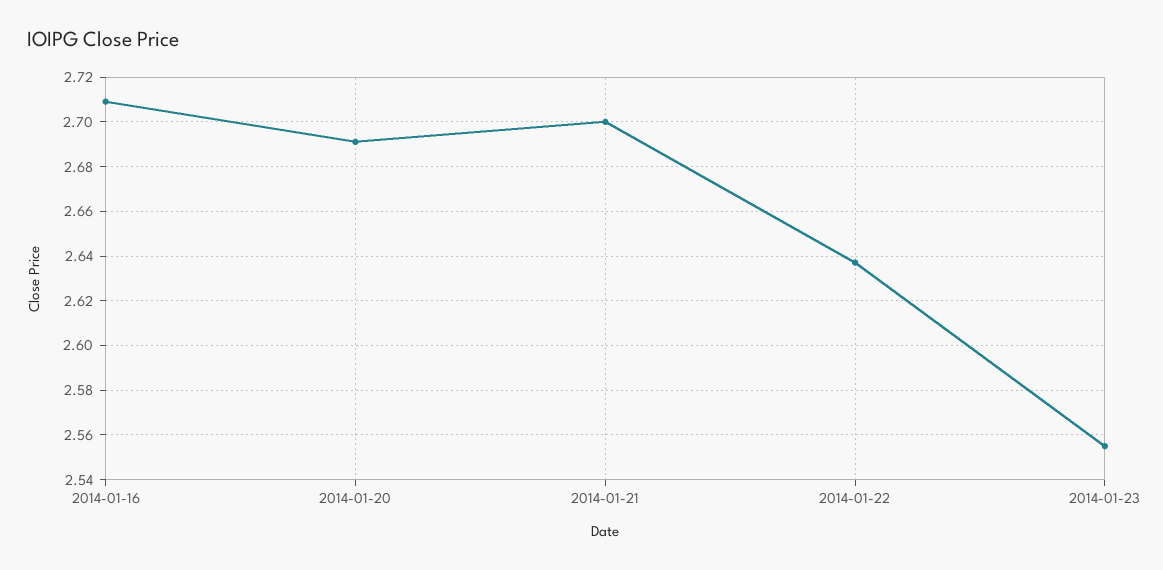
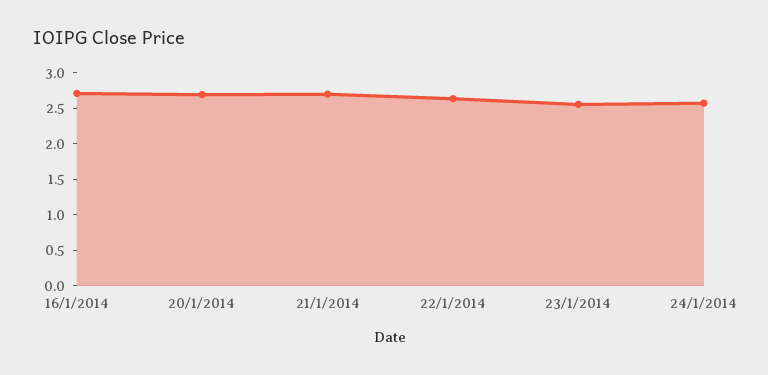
24/1/2014: none -> 2.5

